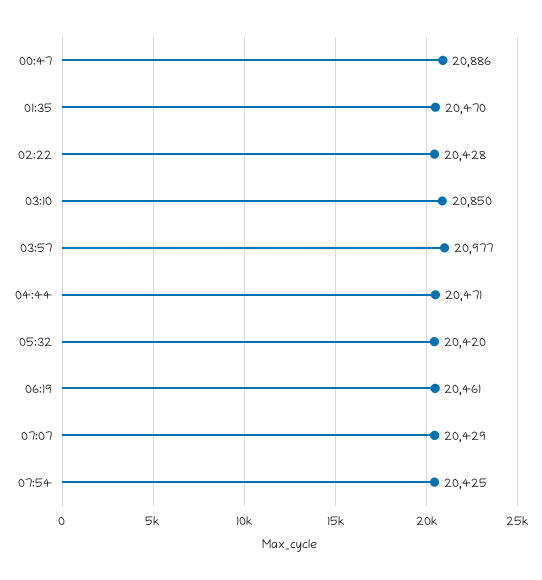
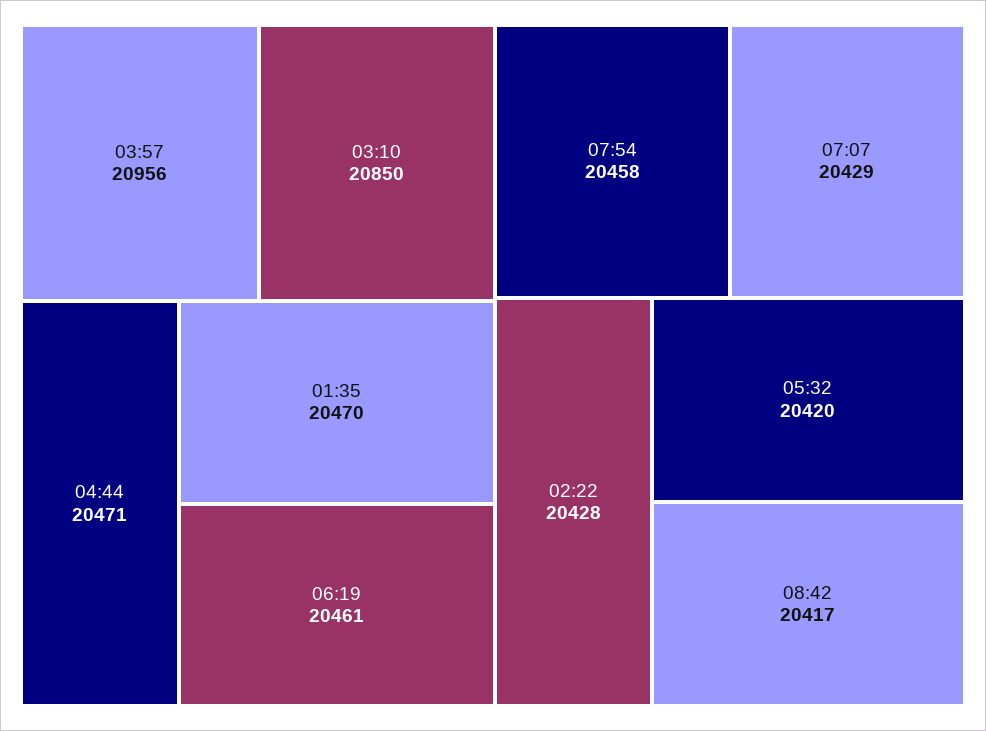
00:47: 20886 -> none
03:57: 20977 -> 20956
07:54: 20425 -> 20458
08:42: none -> 20417

